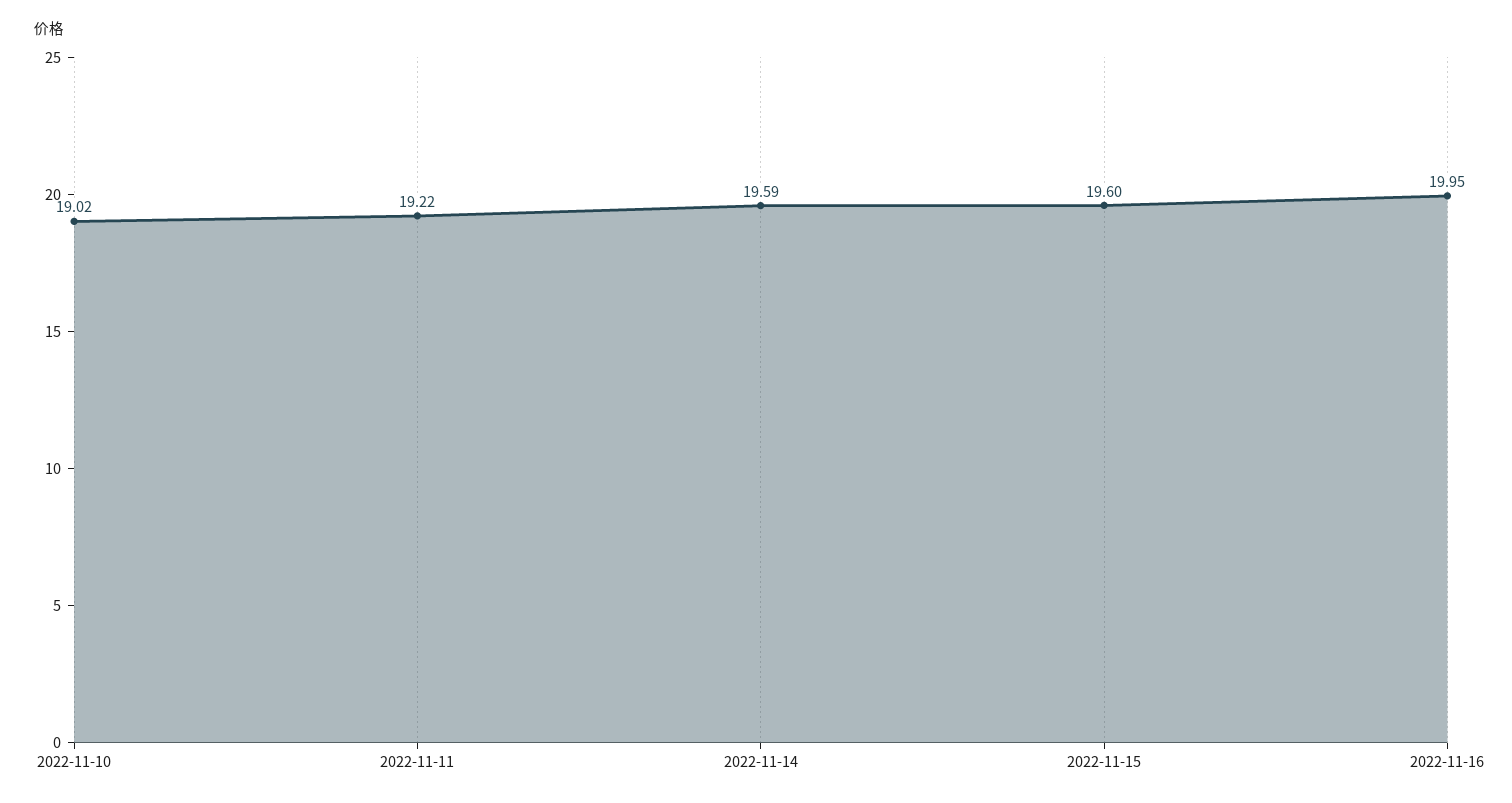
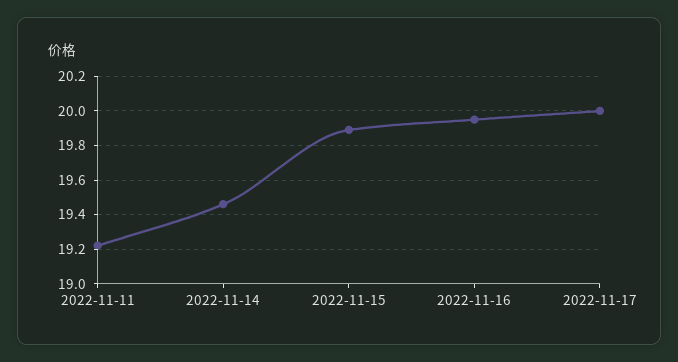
2022-11-10: 19.02 -> none
2022-11-14: 19.59 -> 19.45
2022-11-15: 19.6 -> 19.9
2022-11-17: none -> 20

